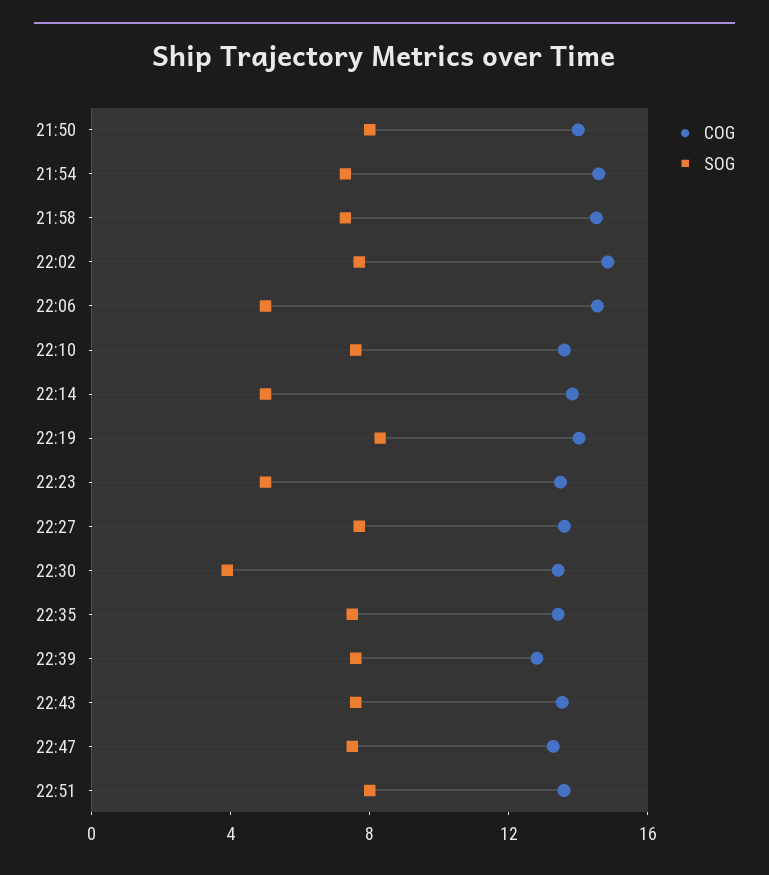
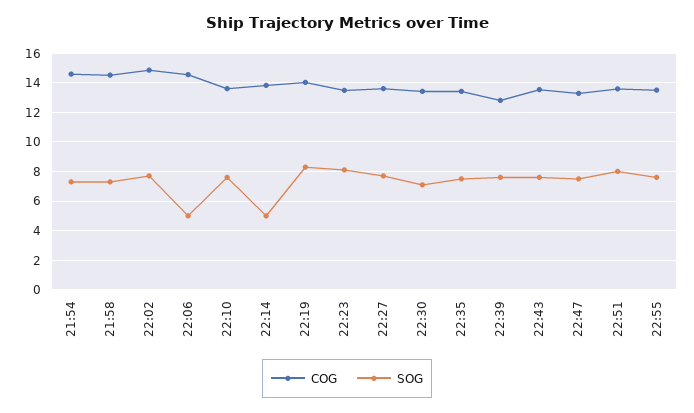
COG, 21:50: 14 -> none
SOG, 21:50: 8 -> none
SOG, 22:23: 5 -> 8
SOG, 22:30: 4 -> 7
COG, 22:55: none -> 13.5
SOG, 22:55: none -> 7.5

